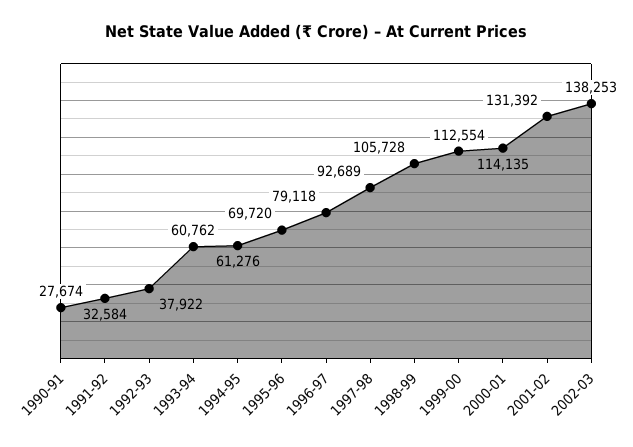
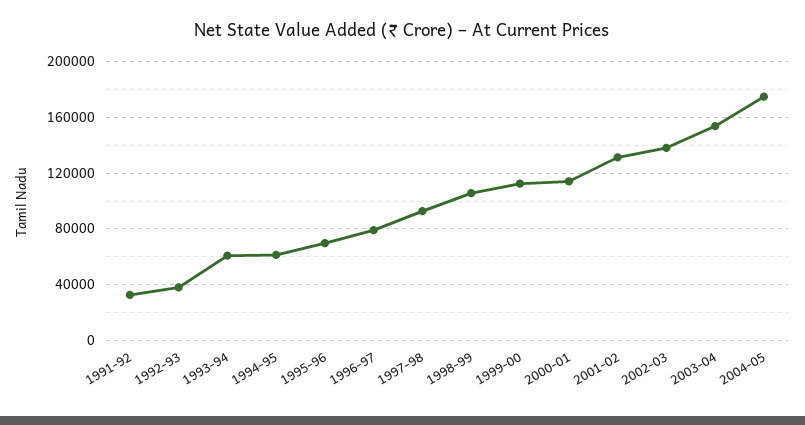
1990-91: 27674 -> none
2003-04: none -> 155000
2004-05: none -> 175000

